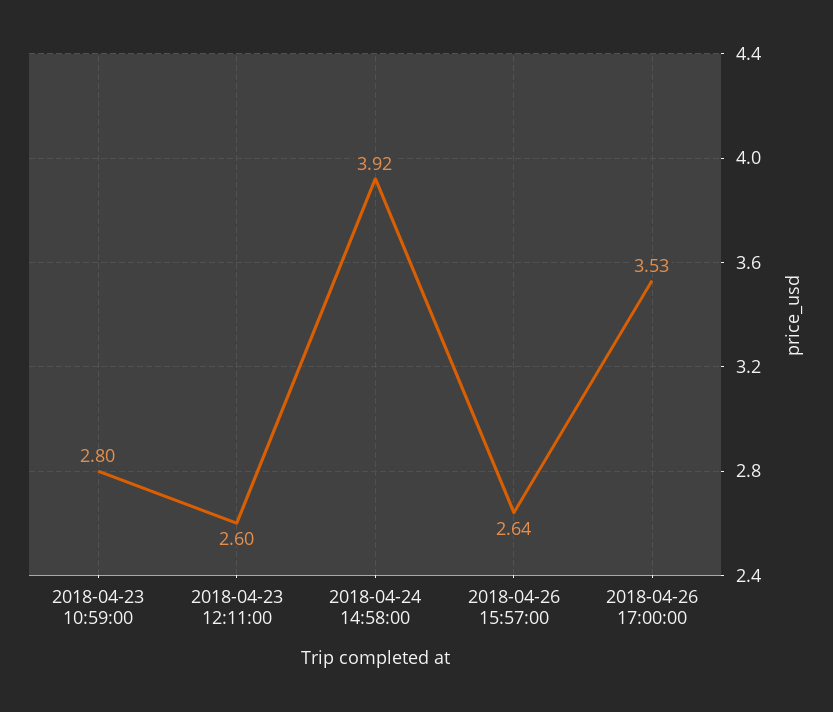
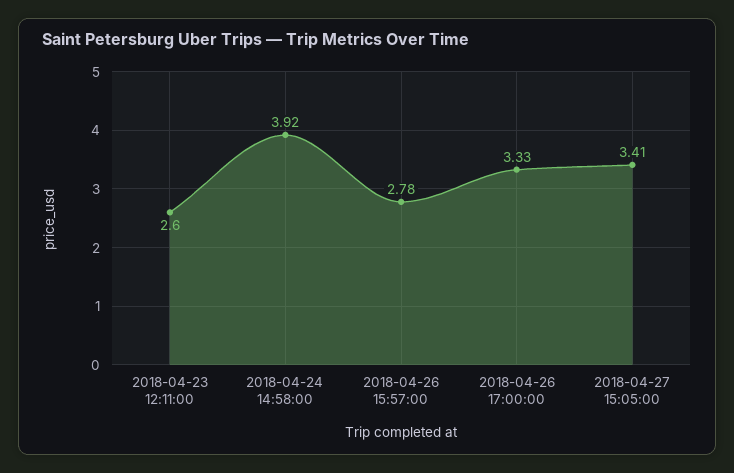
2018-04-23 10:59:00: 2.8 -> none
2018-04-26 15:57:00: 2.64 -> 2.78
2018-04-26 17:00:00: 3.53 -> 3.33
2018-04-27 15:05:00: none -> 3.41

